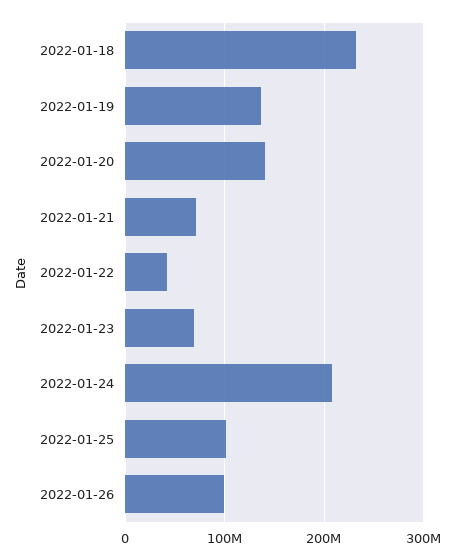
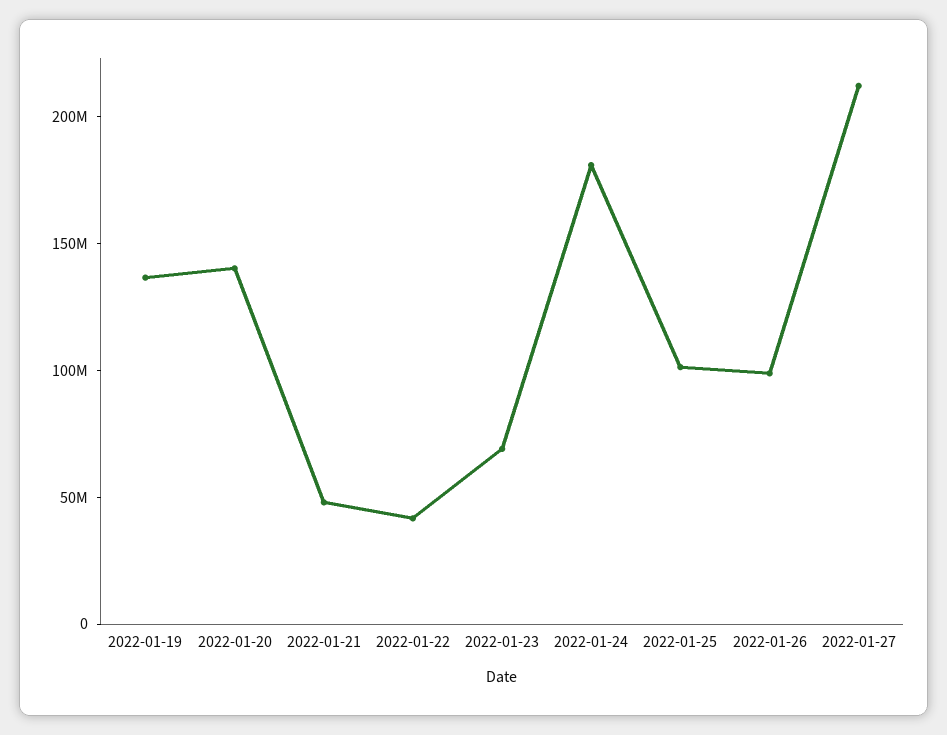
2022-01-18: 230000000 -> none
2022-01-21: 70000000 -> 50000000
2022-01-24: 210000000 -> 180000000
2022-01-27: none -> 210000000

